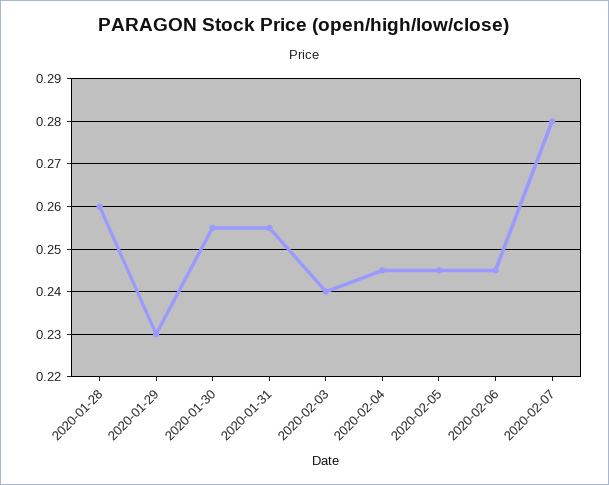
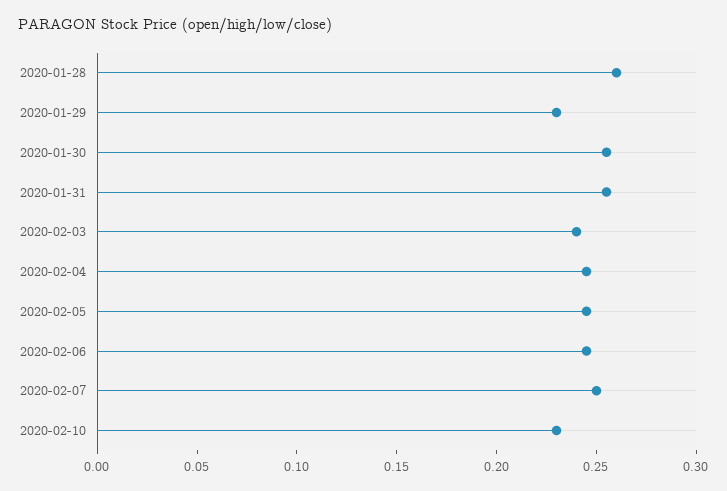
2020-02-07: 0.28 -> 0.25
2020-02-10: none -> 0.23

